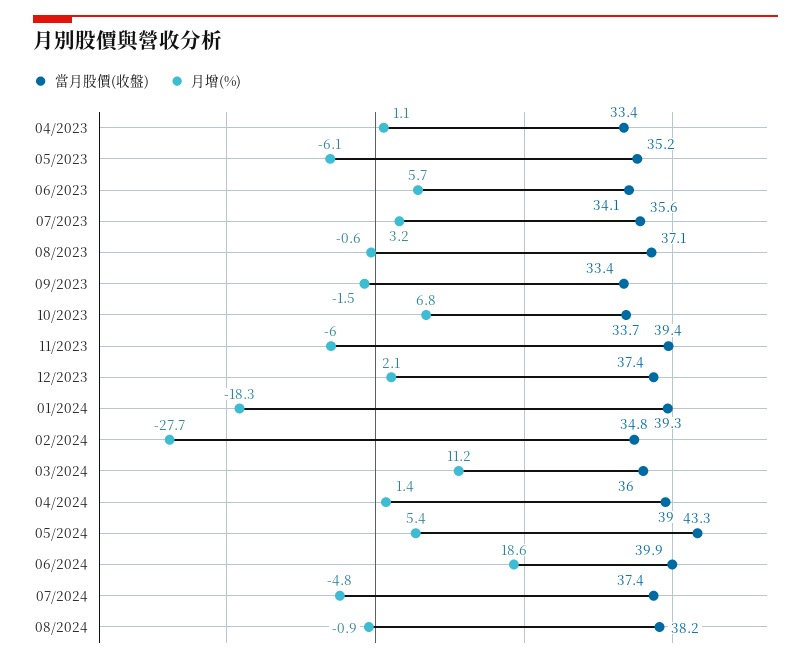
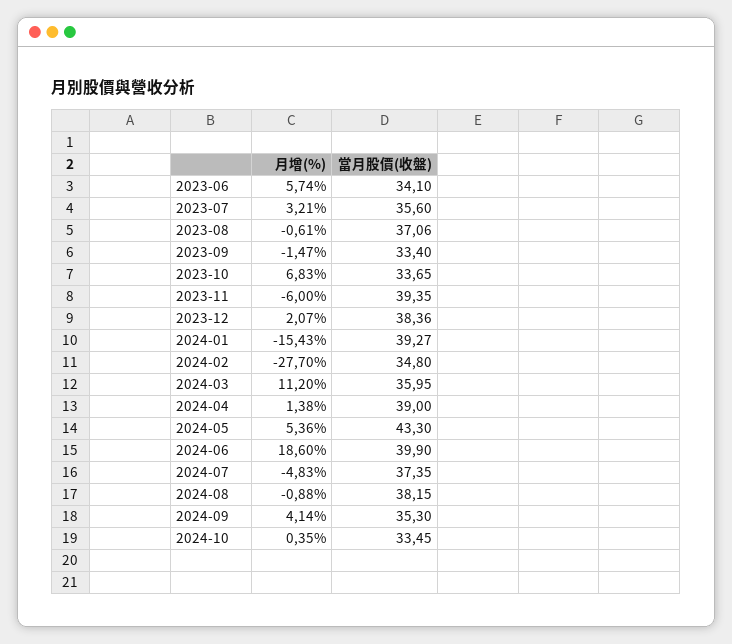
當月股價(收盤), 04/2023: 33.4 -> none
月增(%), 04/2023: 1.1 -> none
當月股價(收盤), 05/2023: 35.2 -> none
月增(%), 05/2023: -6.1 -> none
當月股價(收盤), 12/2023: 37.4 -> 38.36
月增(%), 01/2024: -18.3 -> -15.43
月增(%), 2024-09: none -> 4.14
當月股價(收盤), 2024-09: none -> 35.3
月增(%), 2024-10: none -> 0.35
當月股價(收盤), 2024-10: none -> 33.45

